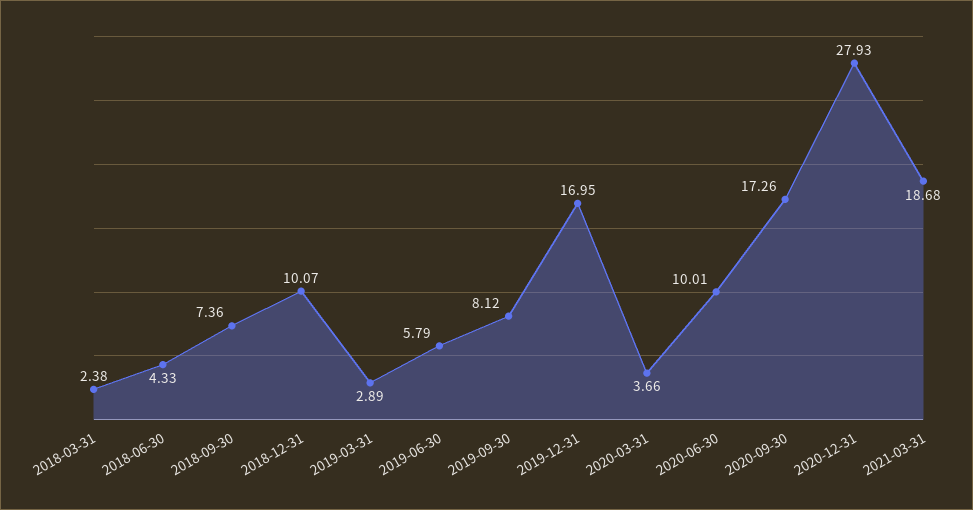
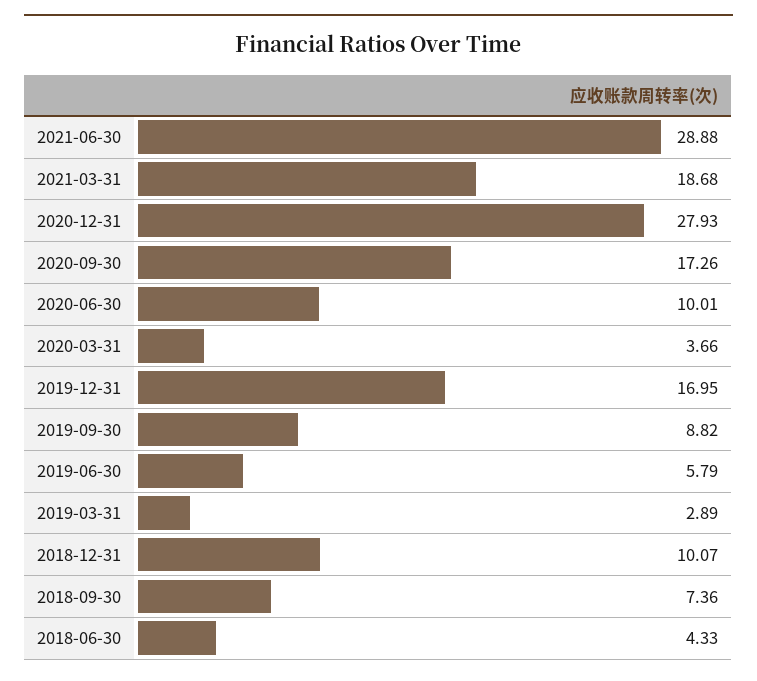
2018-03-31: 2.38 -> none
2019-09-30: 8.12 -> 8.82
2021-06-30: none -> 28.88

